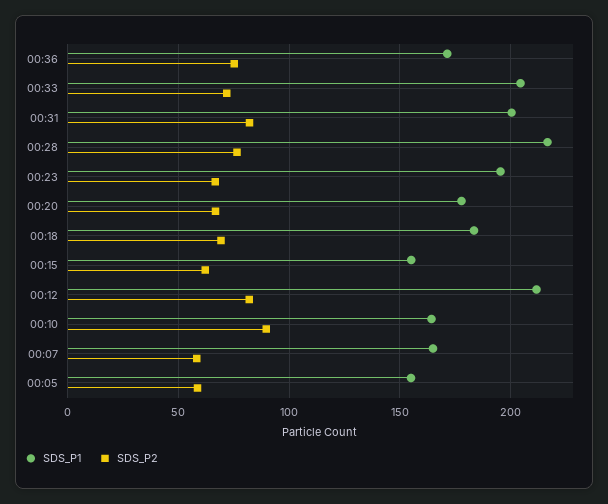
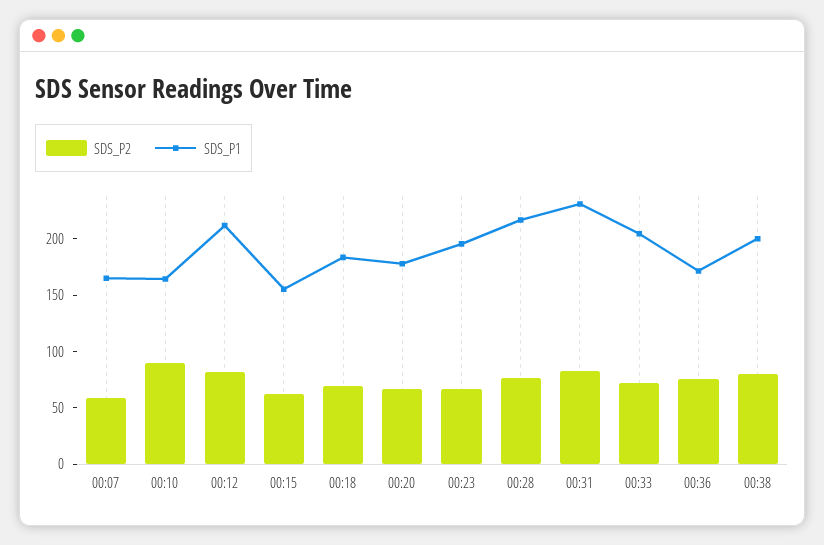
SDS_P1, 00:31: 200 -> 230
SDS_P1, 00:05: 155 -> none
SDS_P2, 00:05: 60 -> none
SDS_P2, 00:38: none -> 80
SDS_P1, 00:38: none -> 200

